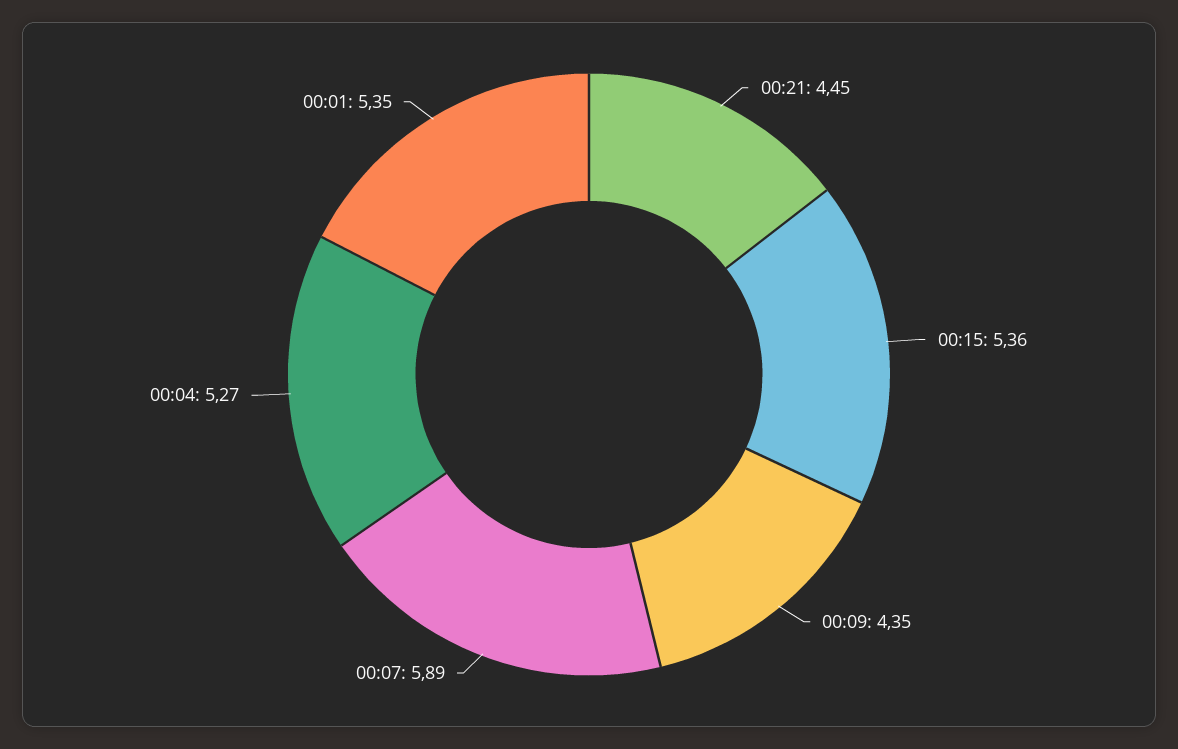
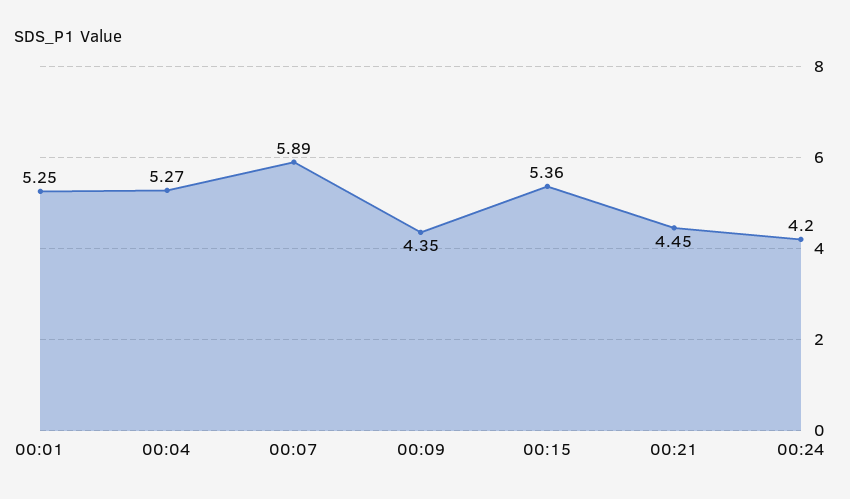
00:01: 5.35 -> 5.25
00:24: none -> 4.2

